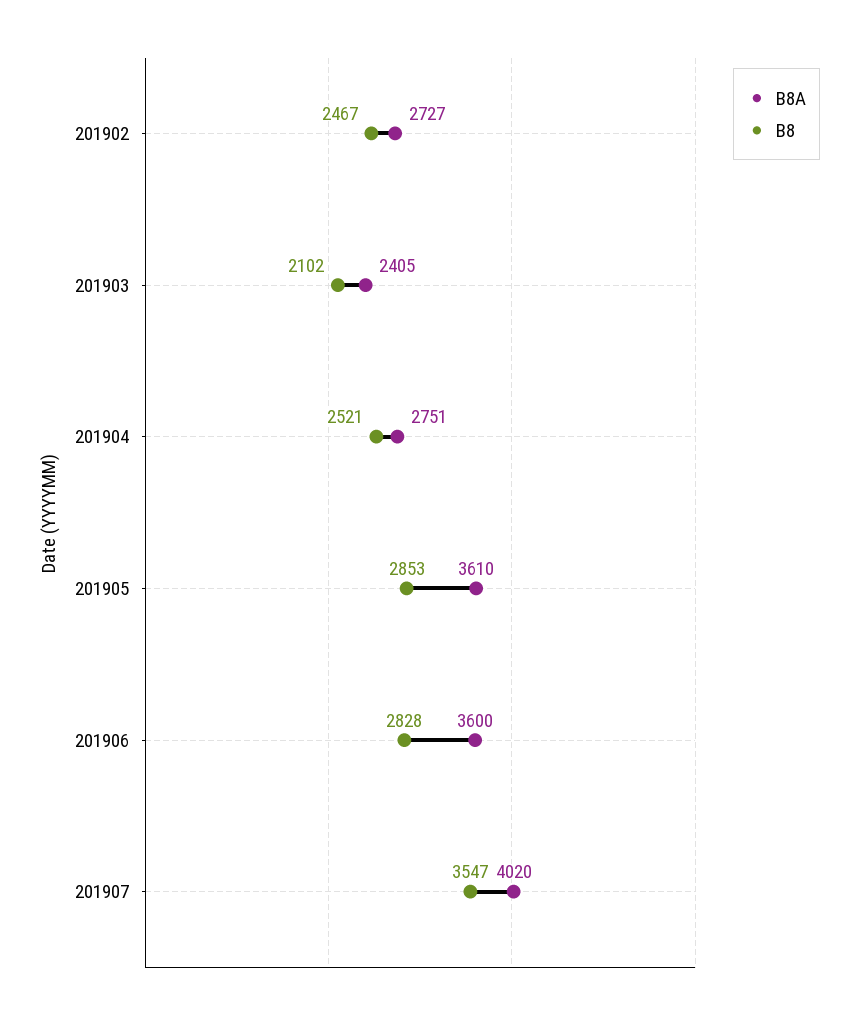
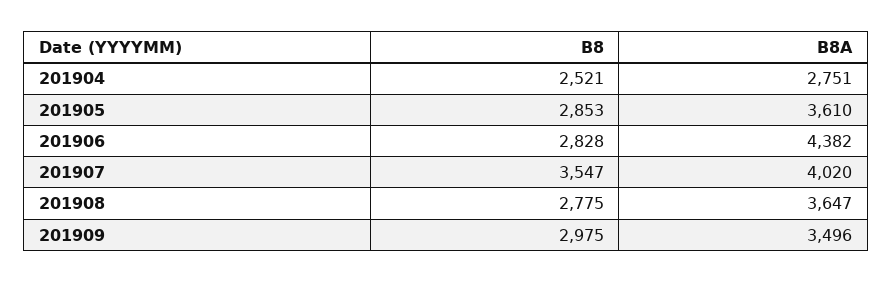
B8A, 201902: 2727 -> none
B8, 201902: 2467 -> none
B8A, 201903: 2405 -> none
B8, 201903: 2102 -> none
B8A, 201906: 3600 -> 4382
B8, 201908: none -> 2775
B8A, 201908: none -> 3647
B8, 201909: none -> 2975
B8A, 201909: none -> 3496

